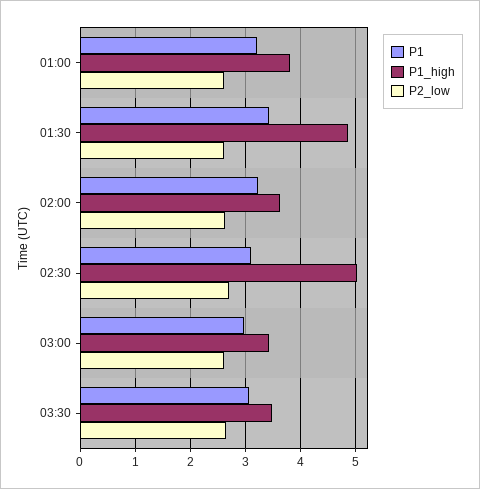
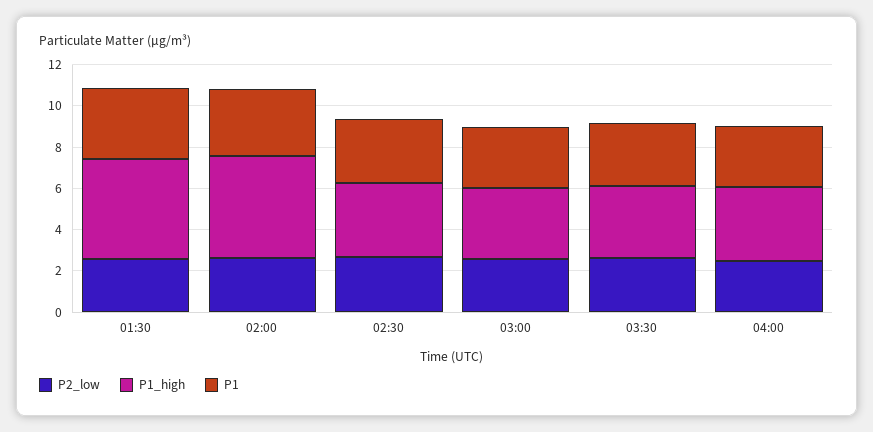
P1, 01:00: 3.2 -> none
P1_high, 01:00: 3.8 -> none
P2_low, 01:00: 2.6 -> none
P1_high, 02:00: 3.6 -> 5
P1_high, 02:30: 5 -> 3.5
P2_low, 04:00: none -> 2.5
P1_high, 04:00: none -> 3.5
P1, 04:00: none -> 3

